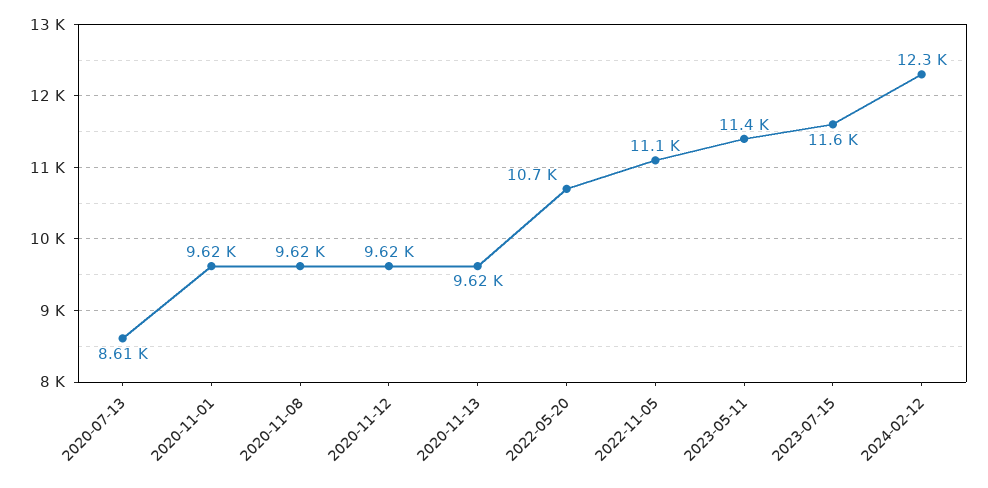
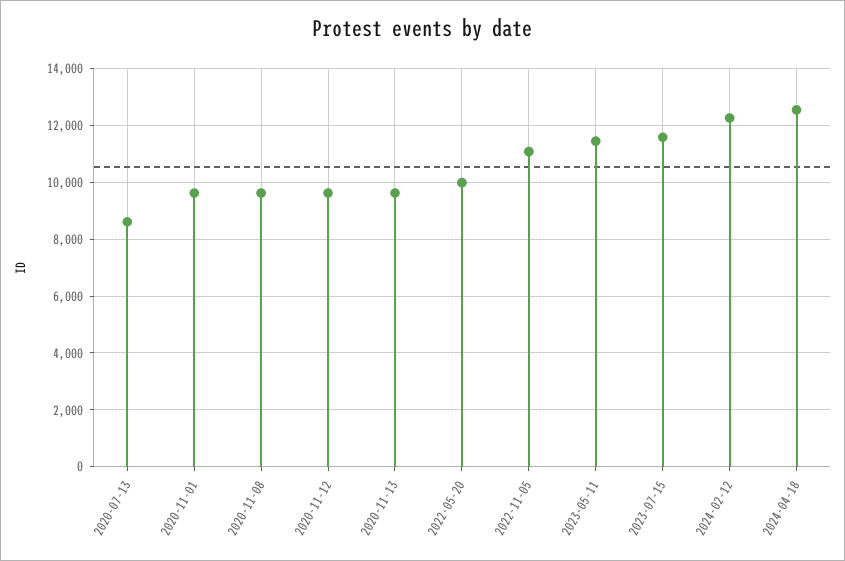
2022-05-20: 10700 -> 10000
2024-04-18: none -> 12500

